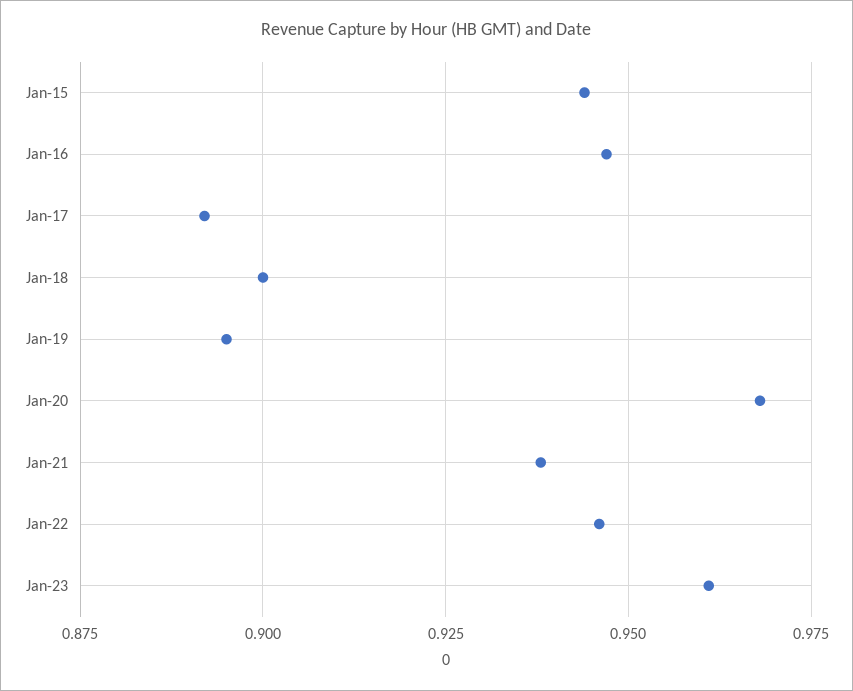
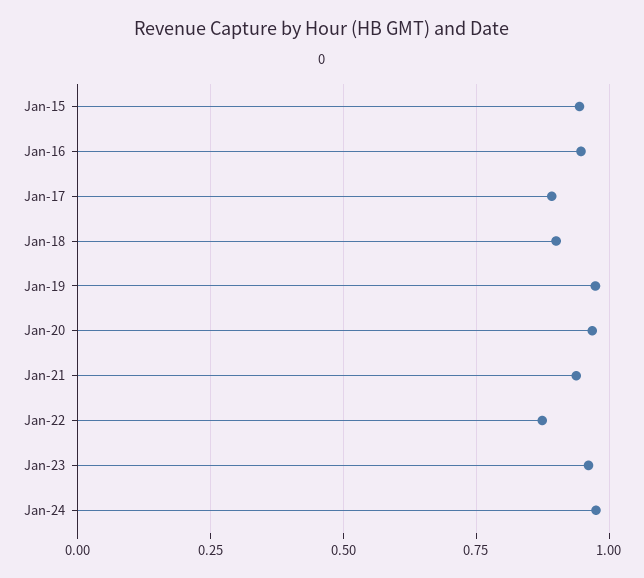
Jan-19: 0.895 -> 0.975
Jan-22: 0.945 -> 0.875
Jan-24: none -> 0.975

